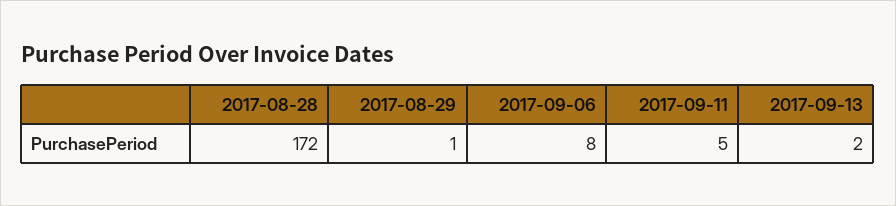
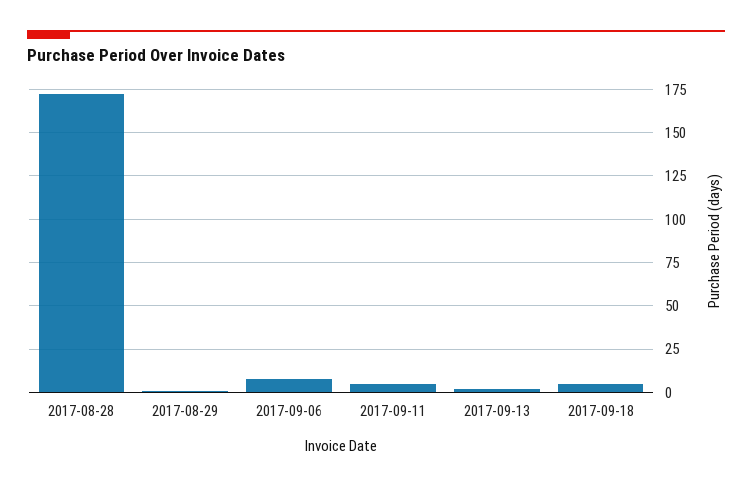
2017-09-18: none -> 5

